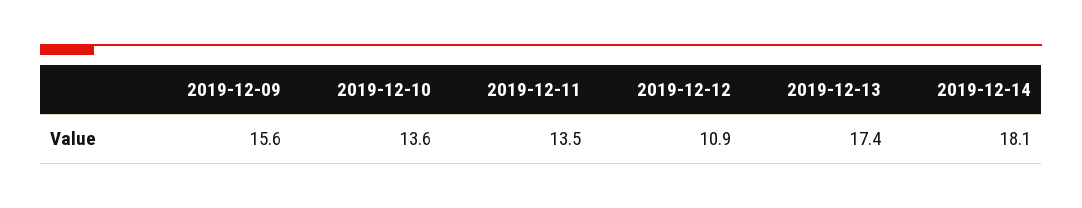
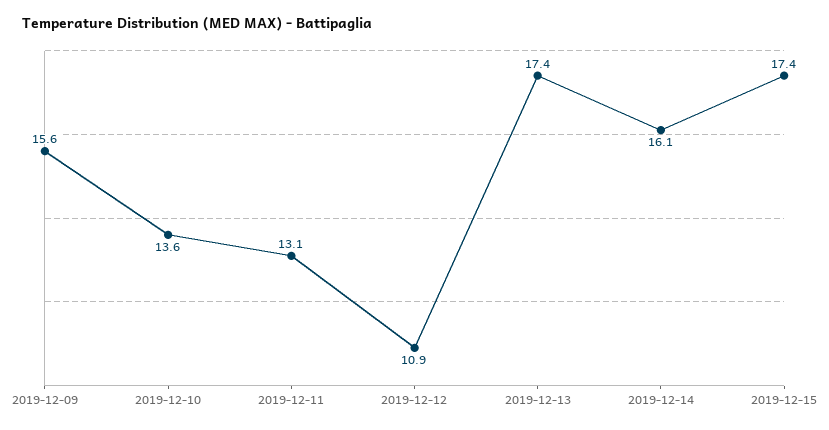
2019-12-11: 13.5 -> 13.1
2019-12-14: 18.1 -> 16.1
2019-12-15: none -> 17.4

